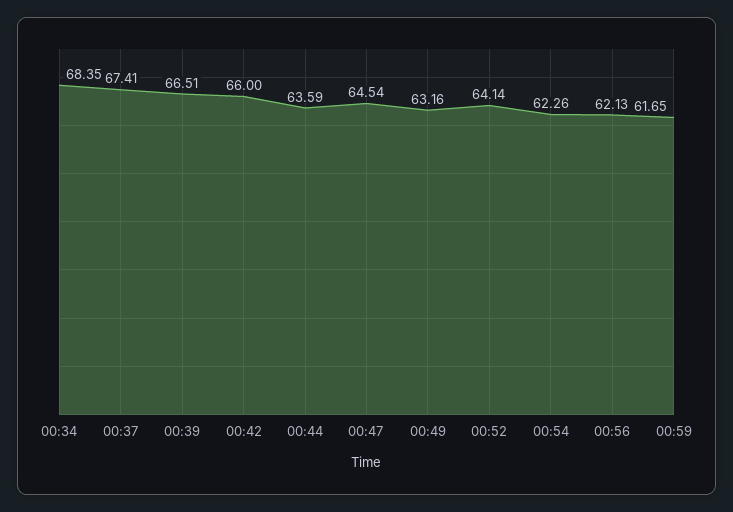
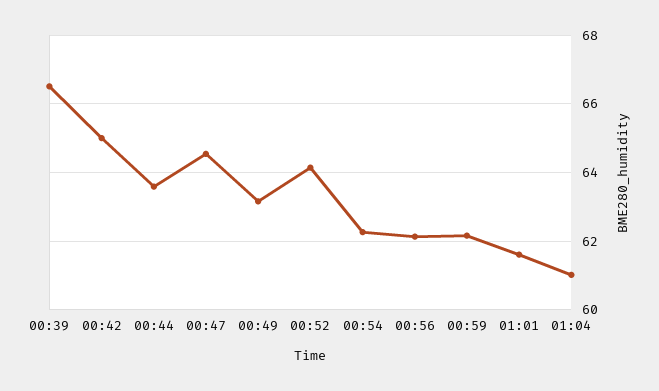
00:34: 68.35 -> none
00:37: 67.41 -> none
00:42: 66 -> 65
00:59: 61.65 -> 62.2
01:01: none -> 61.6
01:04: none -> 61

